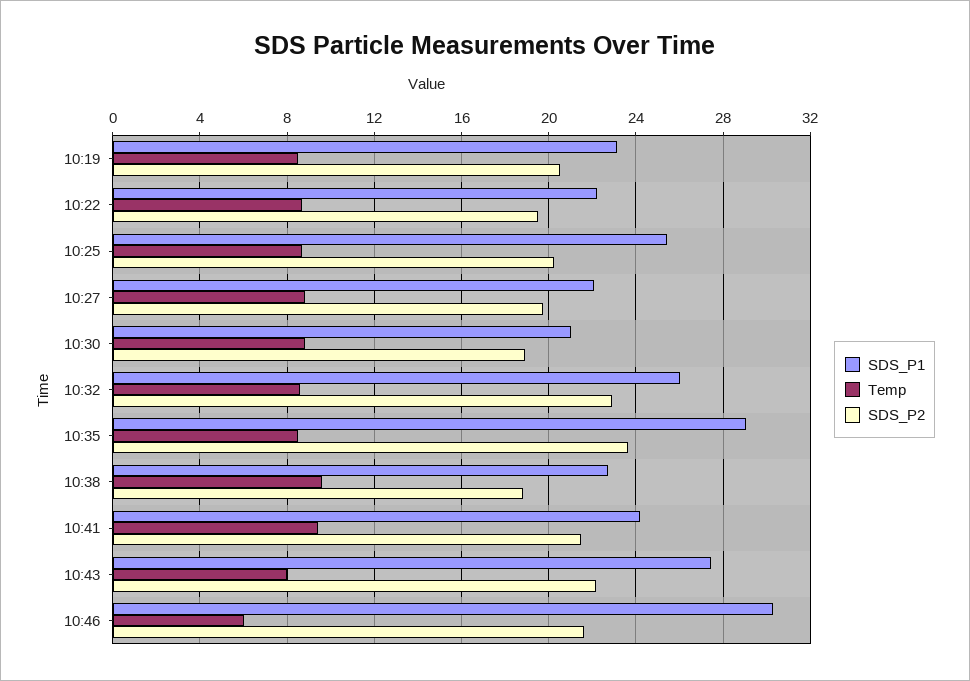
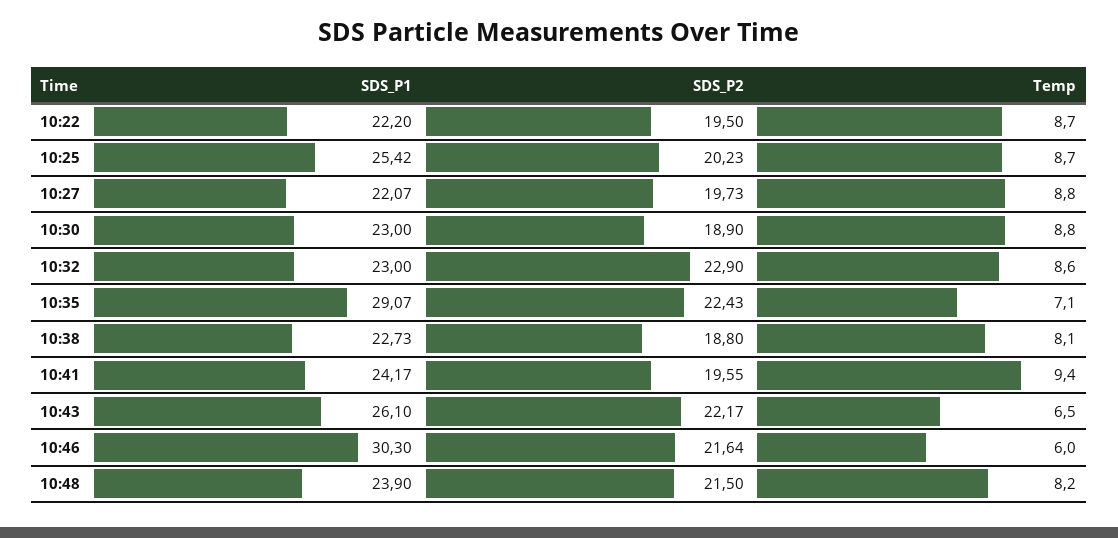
SDS_P1, 10:19: 23 -> none
Temp, 10:19: 8.5 -> none
SDS_P2, 10:19: 20.5 -> none
SDS_P1, 10:30: 21 -> 23
SDS_P1, 10:32: 26 -> 23
Temp, 10:35: 8.5 -> 7.1
SDS_P2, 10:35: 23.5 -> 22.43
Temp, 10:38: 9.5 -> 8.1
SDS_P2, 10:41: 21.5 -> 19.55
SDS_P1, 10:43: 27.5 -> 26.1
Temp, 10:43: 8 -> 6.5
SDS_P1, 10:48: none -> 23.9
SDS_P2, 10:48: none -> 21.5
Temp, 10:48: none -> 8.2

